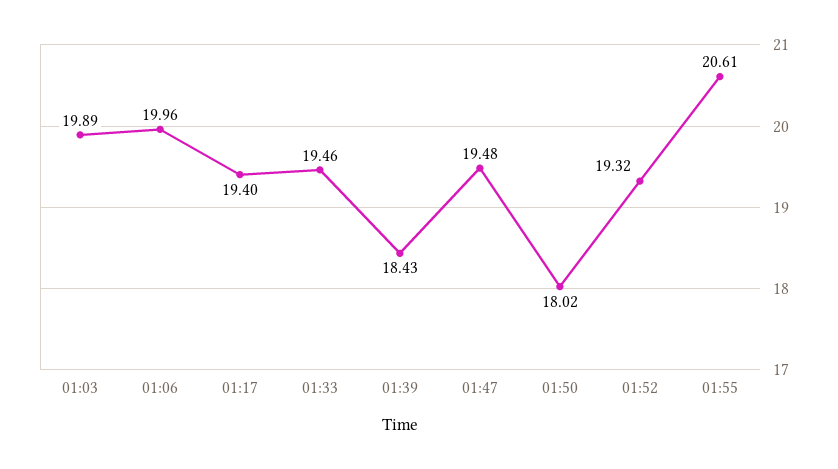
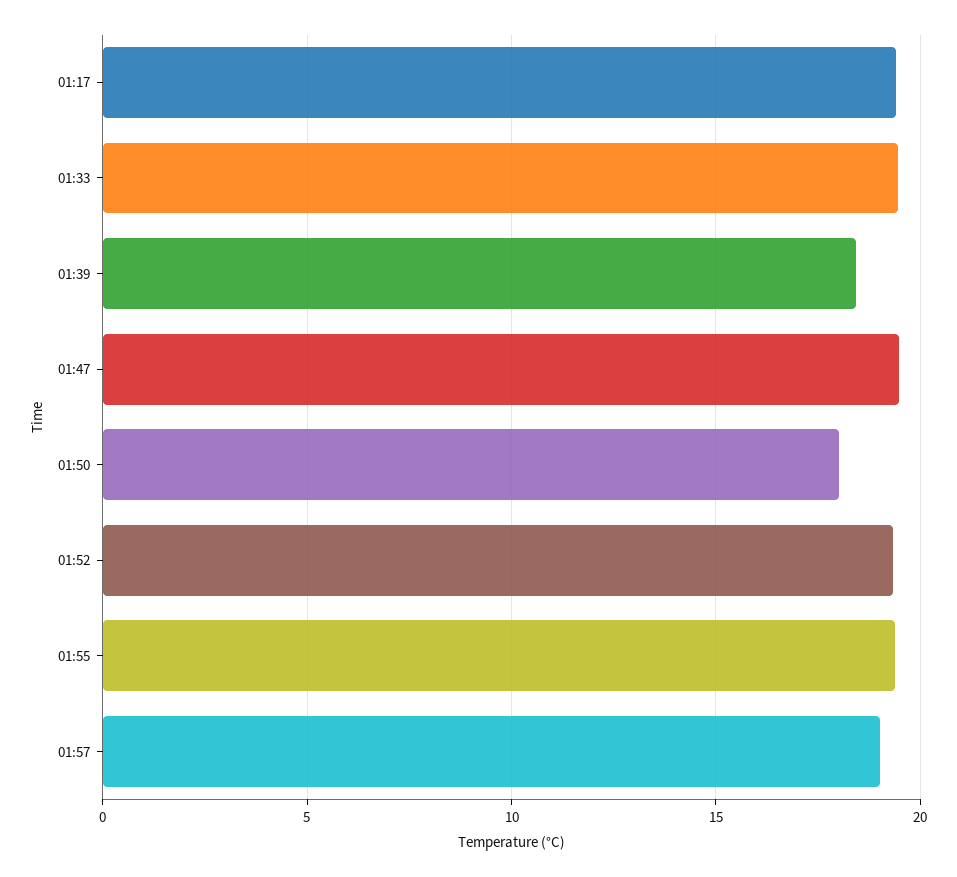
01:03: 19.89 -> none
01:06: 19.96 -> none
01:55: 20.61 -> 19.5
01:57: none -> 19

